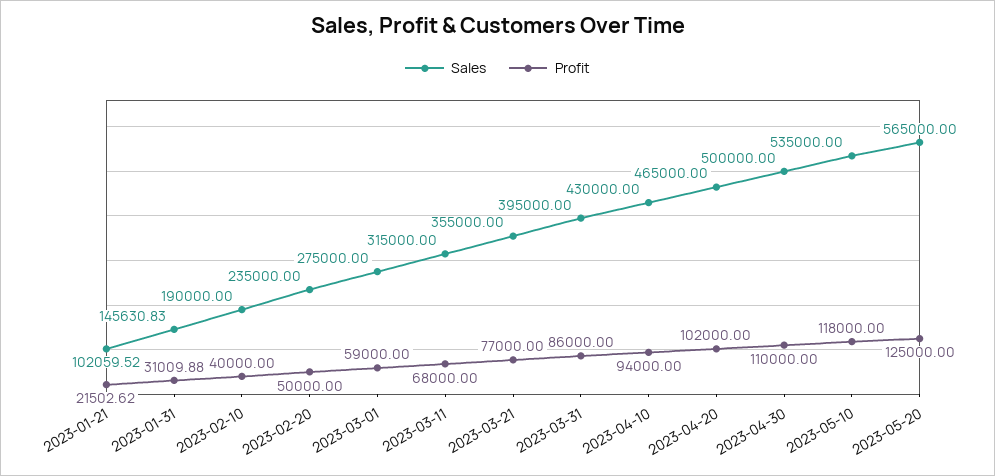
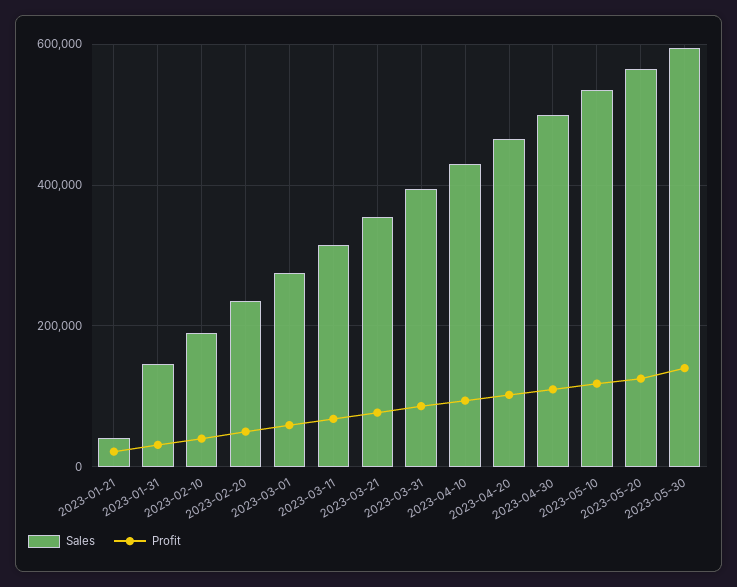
Sales, 2023-01-21: 102059.52 -> 40000
Sales, 2023-05-30: none -> 600000
Profit, 2023-05-30: none -> 140000

